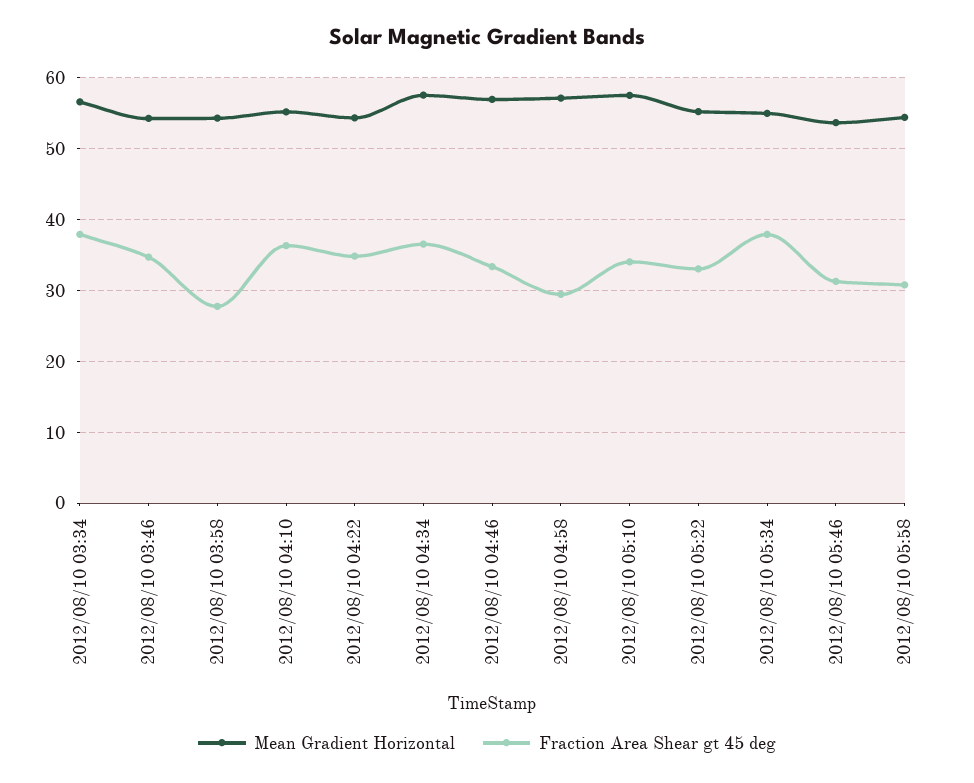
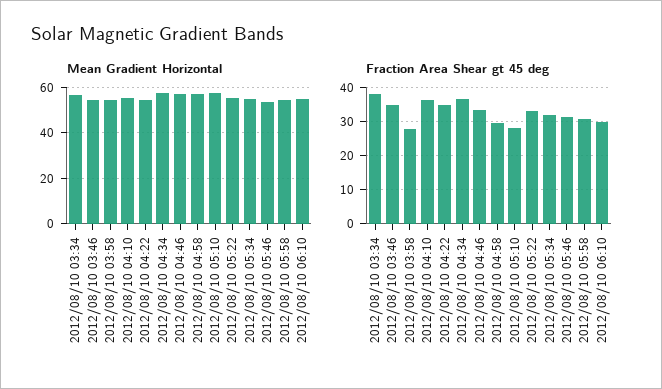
Fraction Area Shear gt 45 deg, 2012/08/10 05:10: 34 -> 28
Fraction Area Shear gt 45 deg, 2012/08/10 05:34: 38 -> 32
Mean Gradient Horizontal, 2012/08/10 06:10: none -> 55
Fraction Area Shear gt 45 deg, 2012/08/10 06:10: none -> 30

